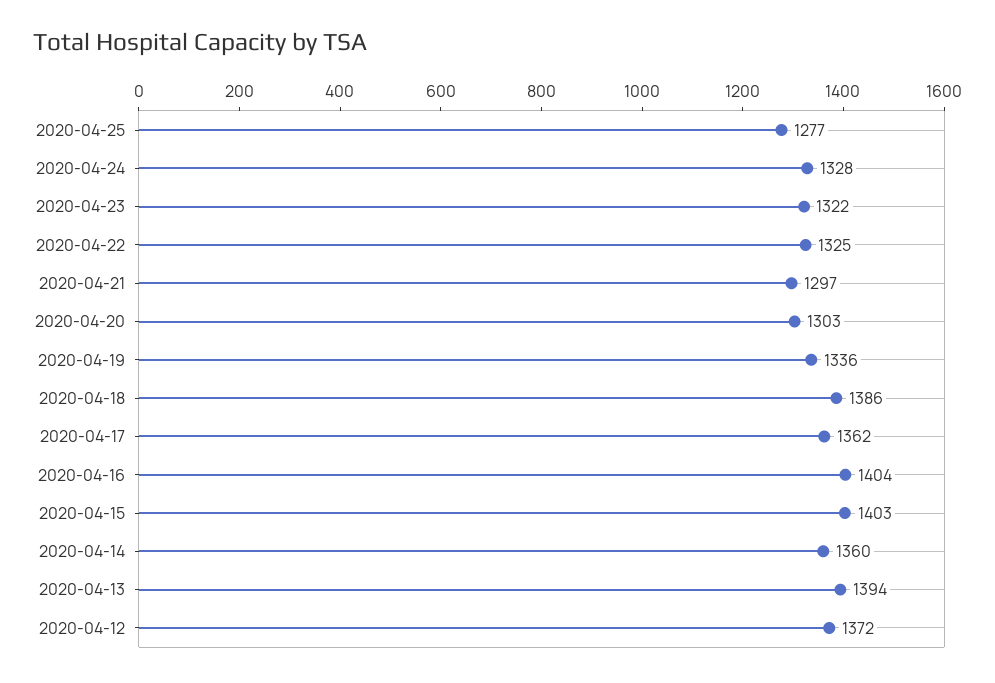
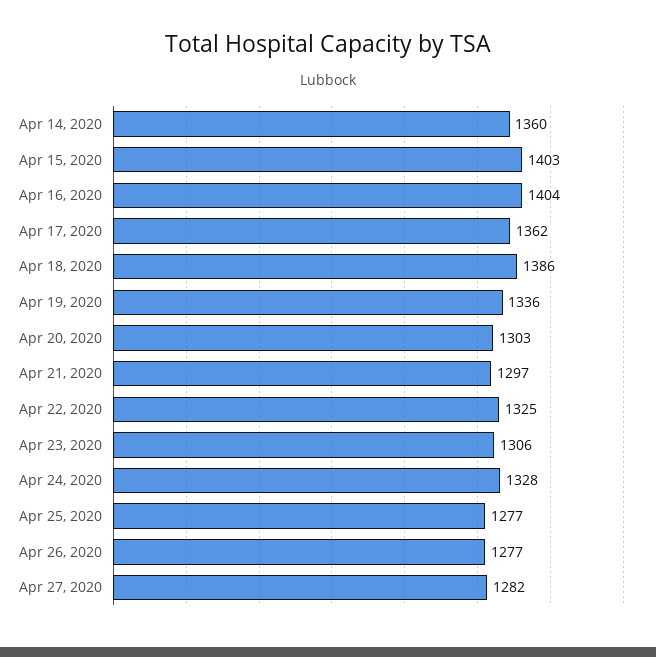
2020-04-23: 1322 -> 1306
2020-04-13: 1394 -> none
2020-04-12: 1372 -> none
Apr 26, 2020: none -> 1277
Apr 27, 2020: none -> 1282

